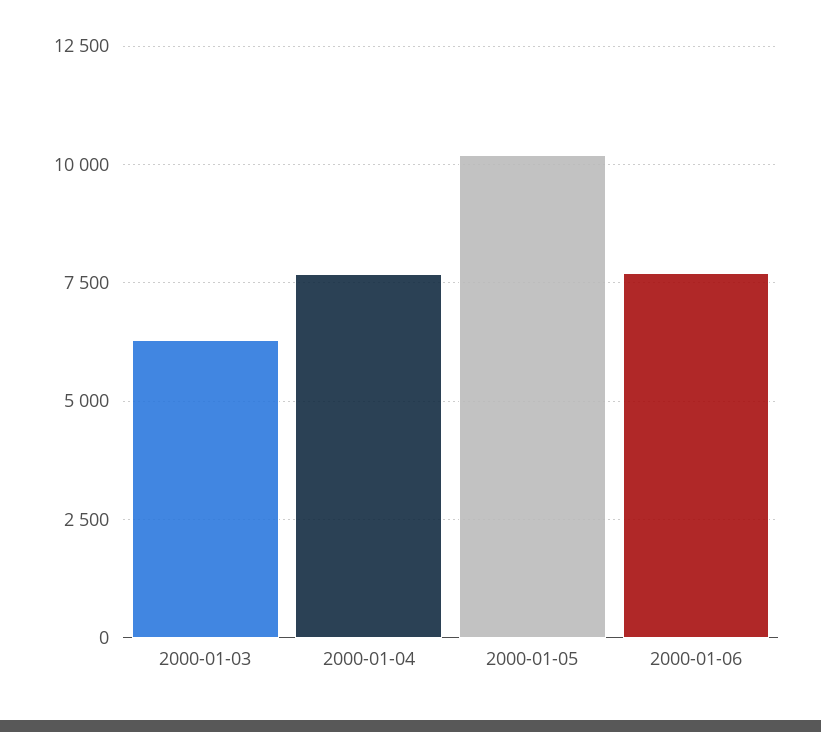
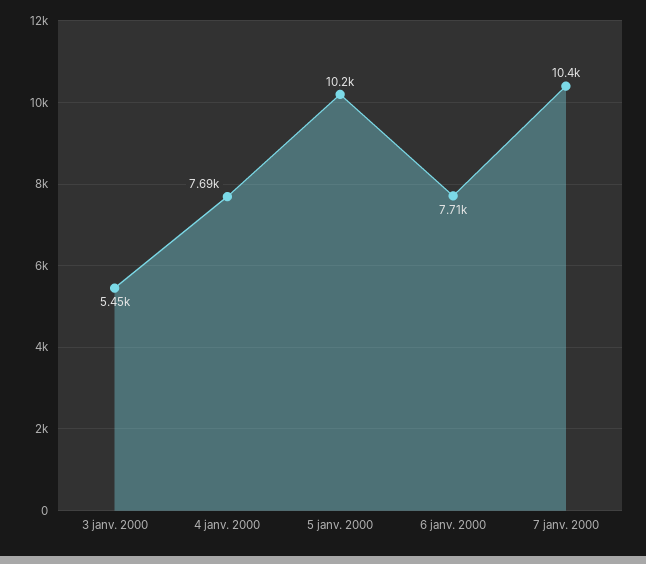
2000-01-03: 6250 -> 5450
7 janv. 2000: none -> 10400

